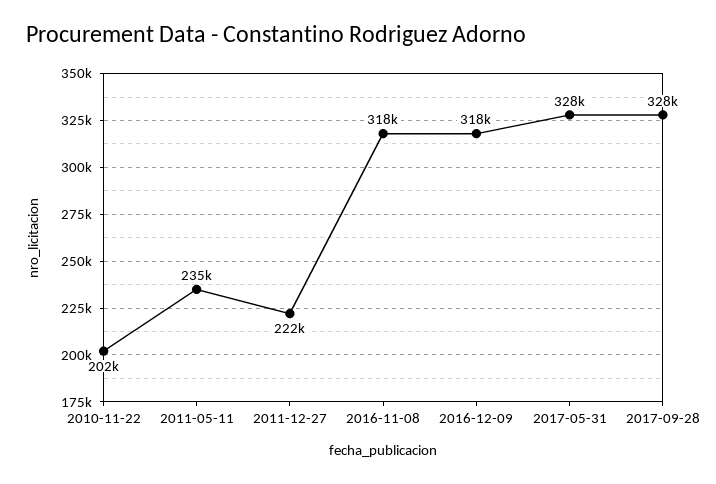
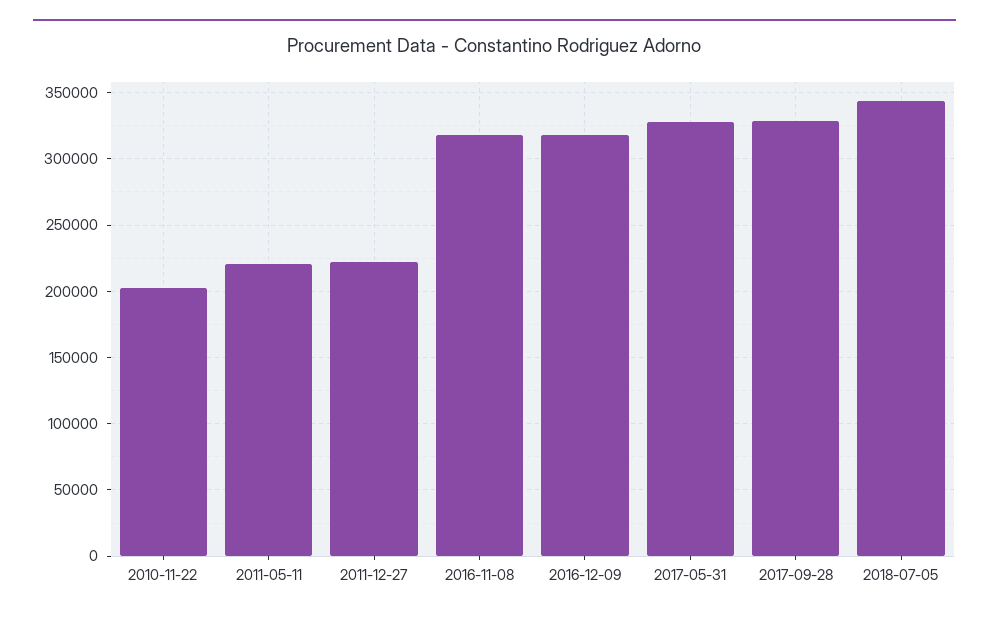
2011-05-11: 235000 -> 220000
2018-07-05: none -> 345000

